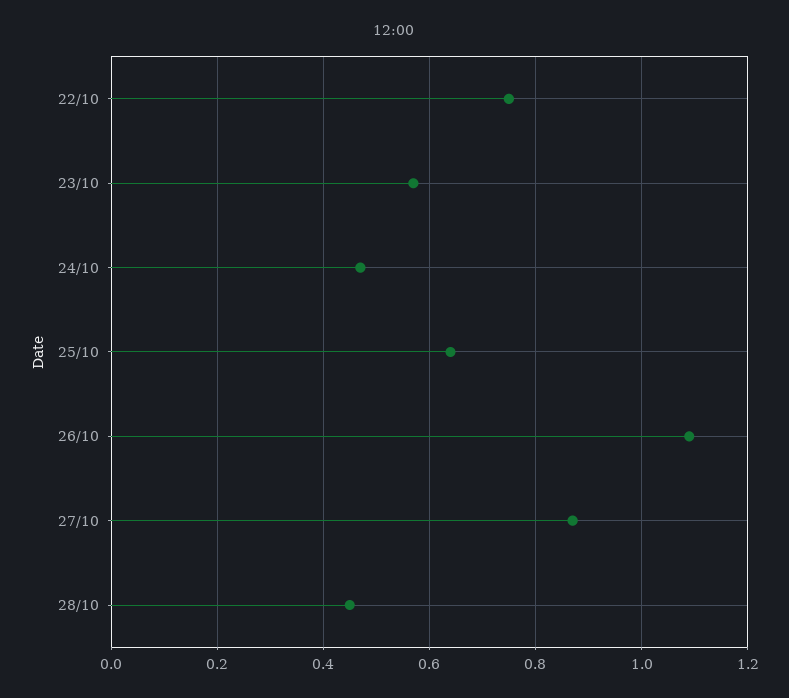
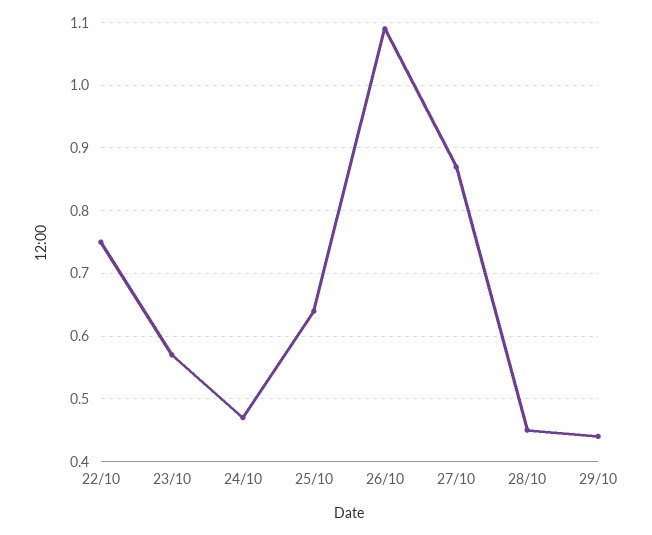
29/10: none -> 0.44

